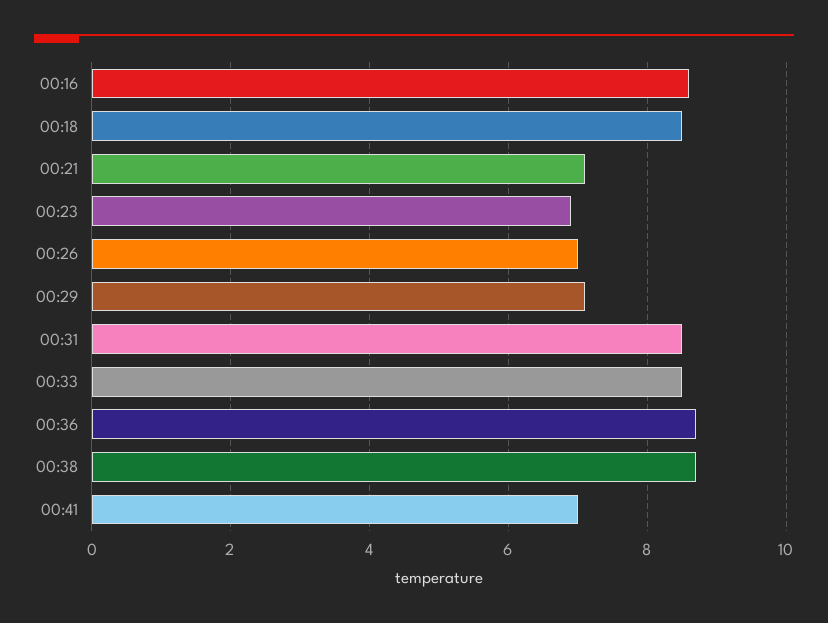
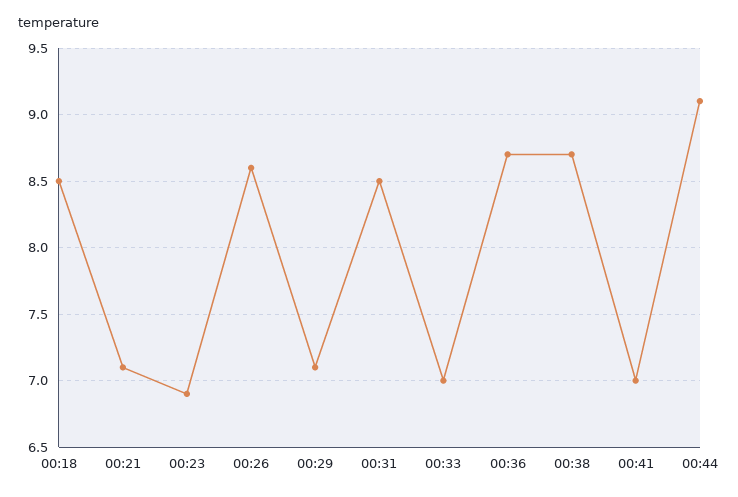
00:16: 8.5 -> none
00:26: 7 -> 8.6
00:33: 8.5 -> 7
00:44: none -> 9.1

